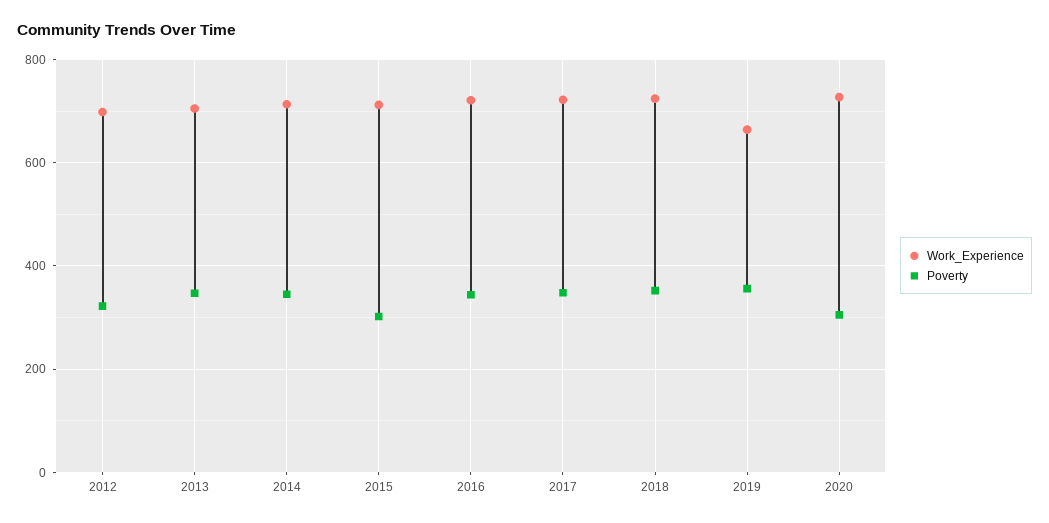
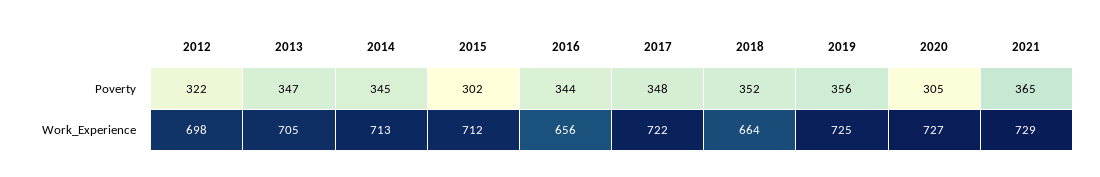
Work_Experience, 2016: 720 -> 656
Work_Experience, 2018: 720 -> 664
Work_Experience, 2019: 660 -> 725
Poverty, 2021: none -> 365
Work_Experience, 2021: none -> 729

